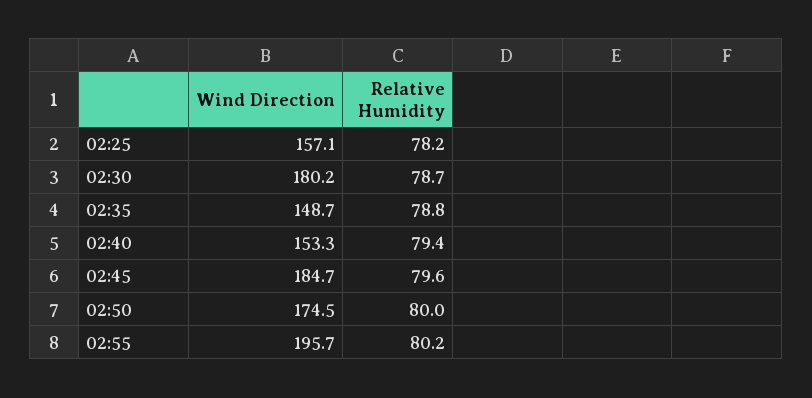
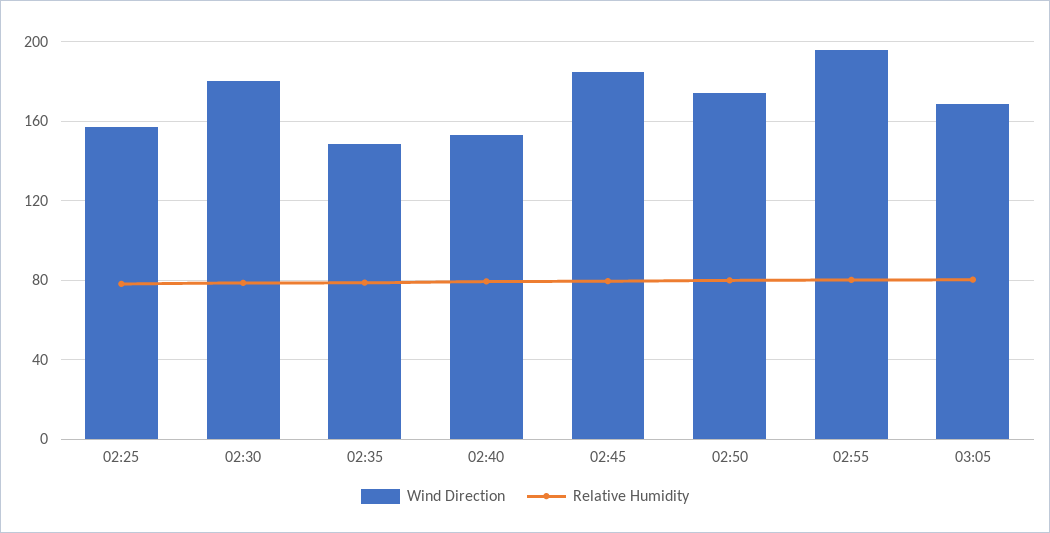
Wind Direction, 03:05: none -> 170
Relative Humidity, 03:05: none -> 80

